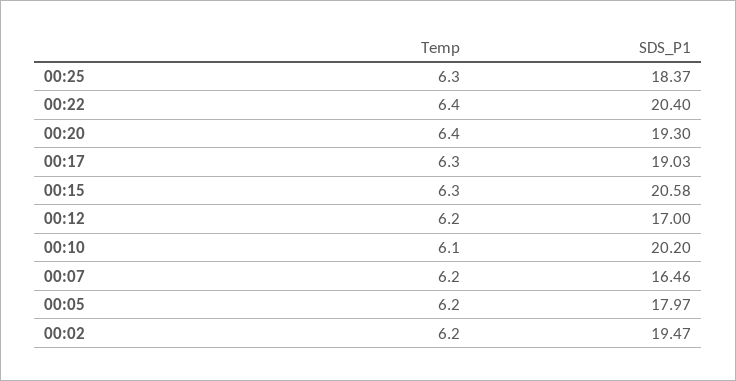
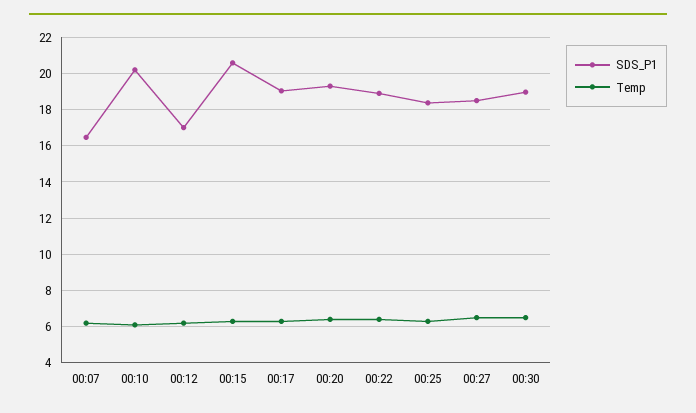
SDS_P1, 00:22: 20.4 -> 19
Temp, 00:05: 6.2 -> none
SDS_P1, 00:05: 17.97 -> none
Temp, 00:02: 6.2 -> none
SDS_P1, 00:02: 19.47 -> none
SDS_P1, 00:27: none -> 18.5
Temp, 00:27: none -> 6.5
SDS_P1, 00:30: none -> 19
Temp, 00:30: none -> 6.5

